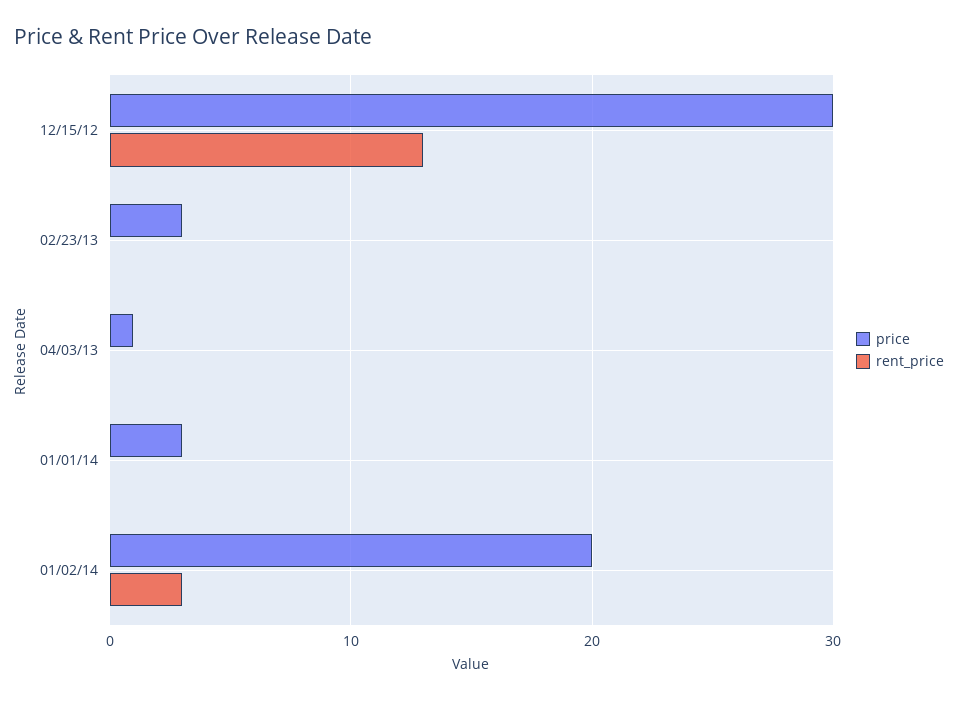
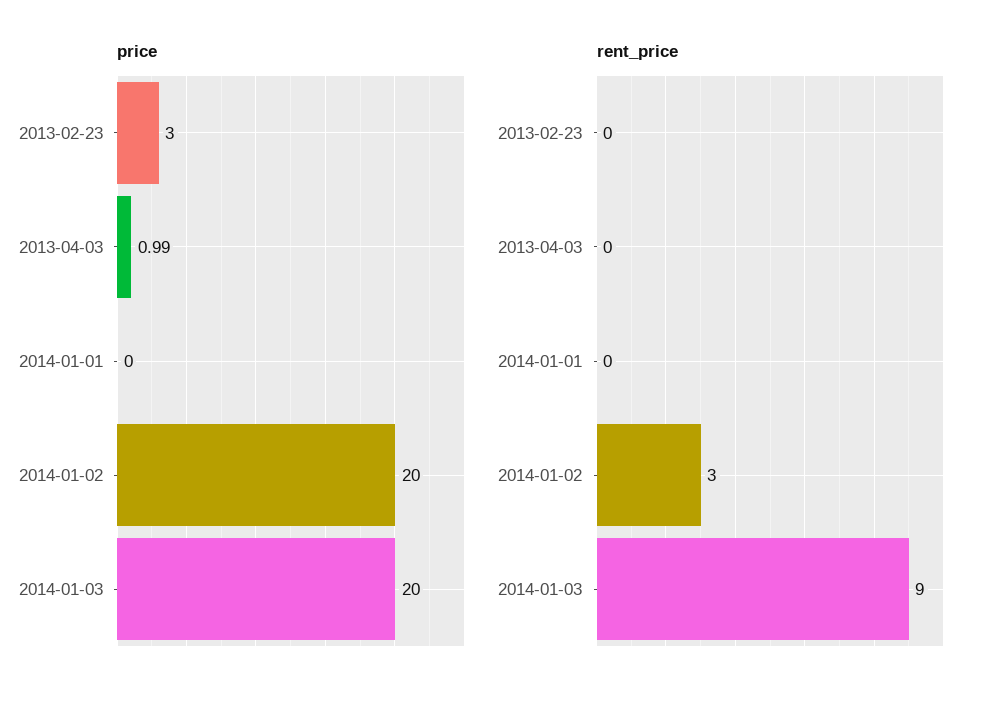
price, 12/15/12: 30 -> none
rent_price, 12/15/12: 13 -> none
price, 01/01/14: 3 -> 0
price, 2014-01-03: none -> 20
rent_price, 2014-01-03: none -> 9

